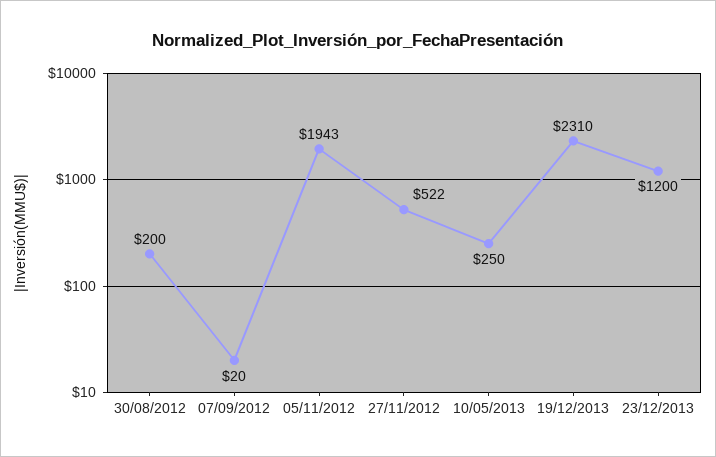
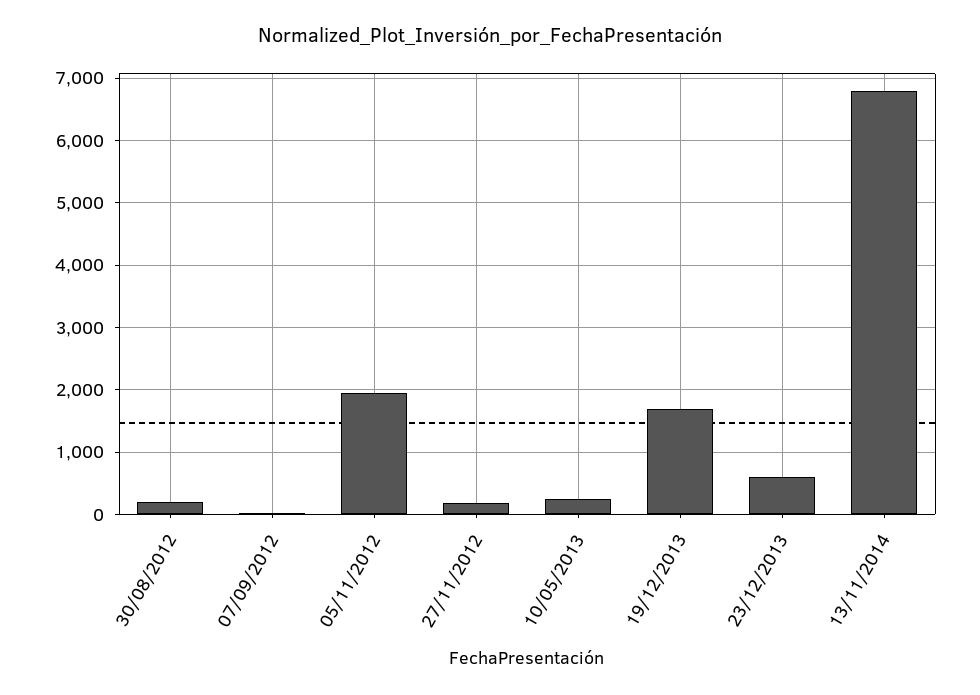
27/11/2012: 522 -> 200
19/12/2013: 2310 -> 1700
23/12/2013: 1200 -> 600
13/11/2014: none -> 6800

